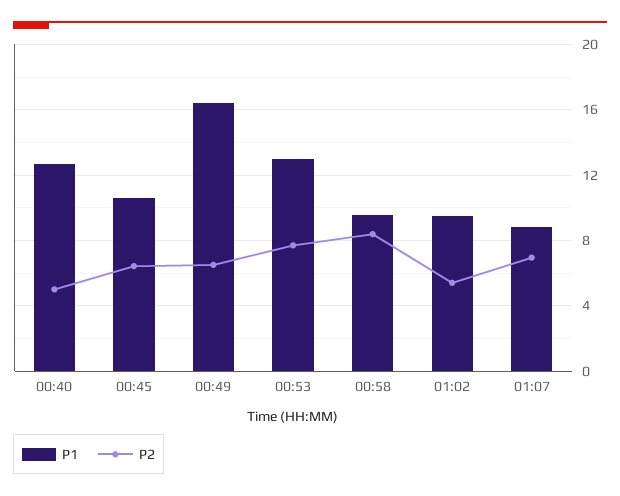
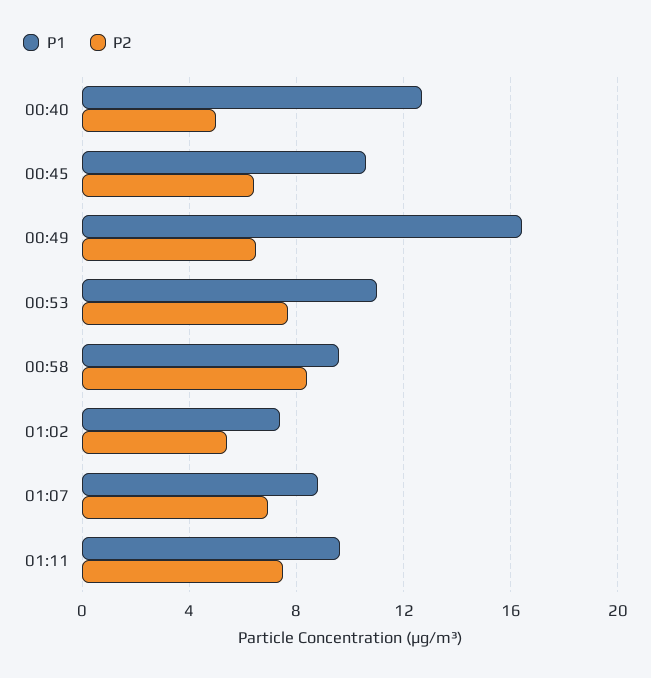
P1, 00:53: 13 -> 11
P1, 01:02: 9.5 -> 7.5
P1, 01:11: none -> 9.5
P2, 01:11: none -> 7.5

